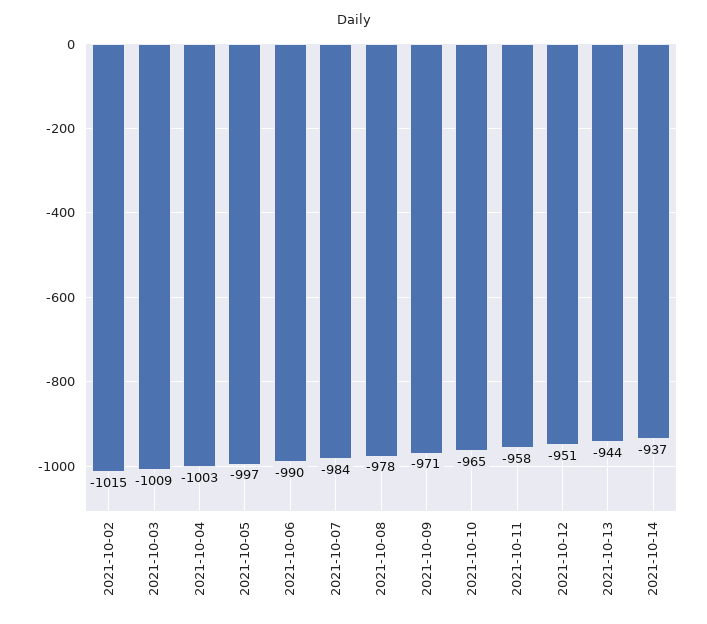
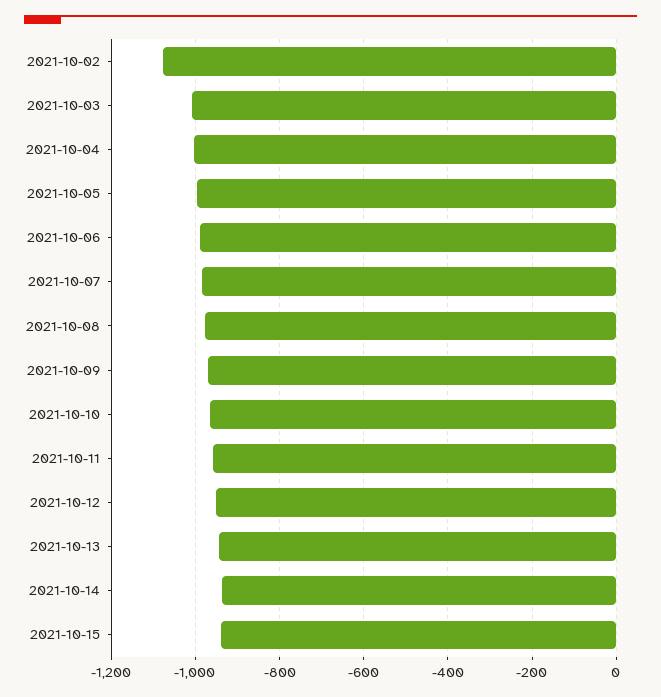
2021-10-02: -1015 -> -1080
2021-10-15: none -> -940

